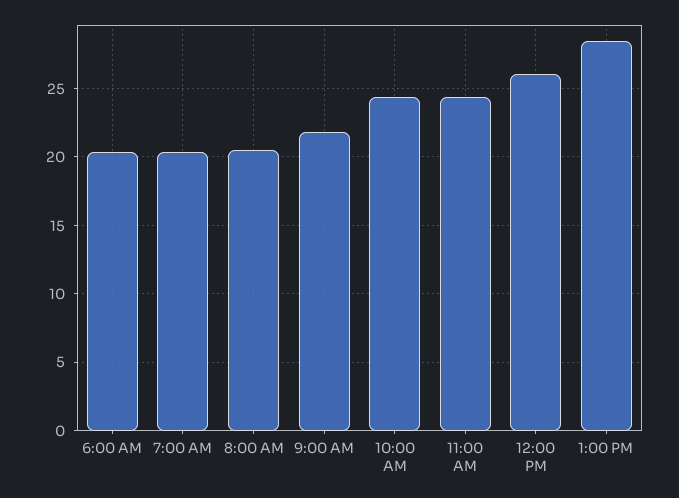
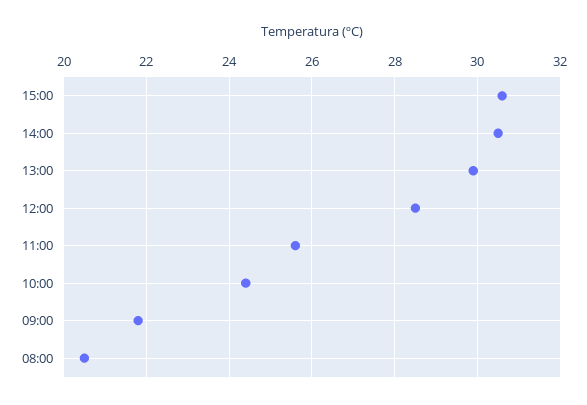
6:00 AM: 20.5 -> none
7:00 AM: 20.5 -> none
11:00 AM: 24.5 -> 25.5
12:00 PM: 26 -> 28.5
1:00 PM: 28.5 -> 30
15:00: none -> 30.5
14:00: none -> 30.5

